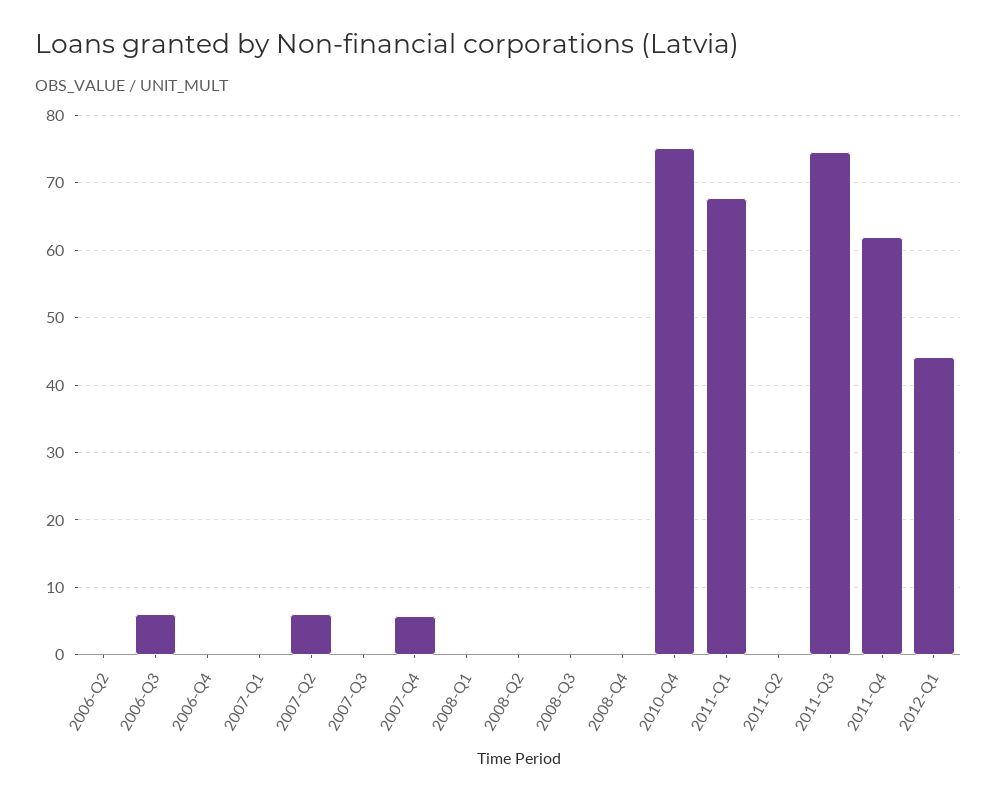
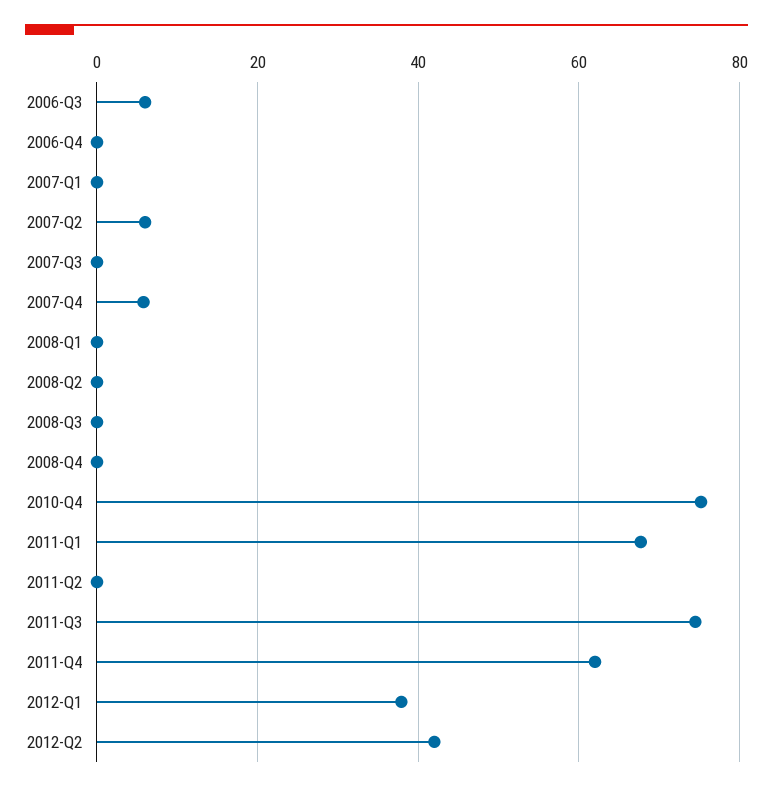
2006-Q2: 0 -> none
2012-Q1: 44 -> 38
2012-Q2: none -> 42

